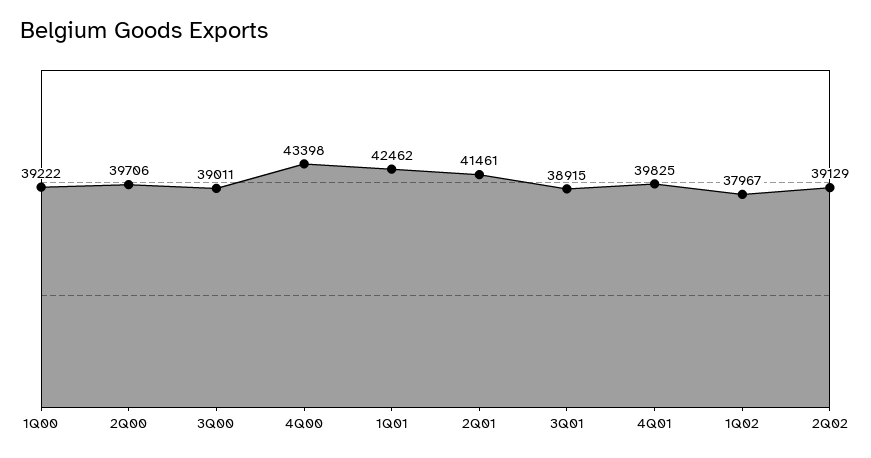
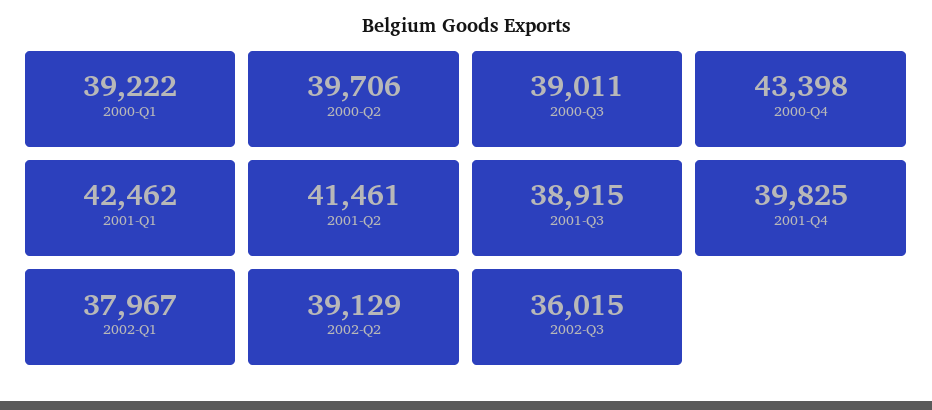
2002-Q3: none -> 36015

